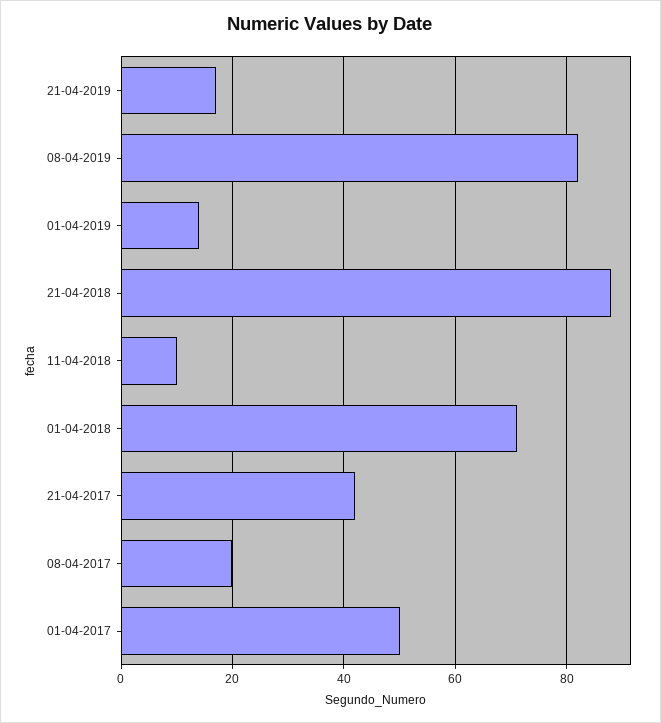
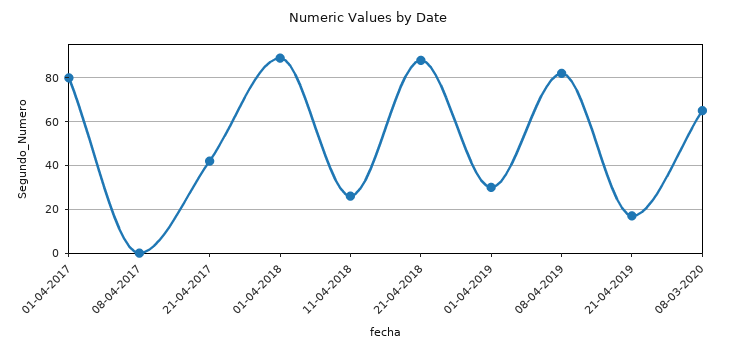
01-04-2019: 15 -> 30
11-04-2018: 10 -> 25
01-04-2018: 70 -> 90
08-04-2017: 20 -> 0
01-04-2017: 50 -> 80
08-03-2020: none -> 65

